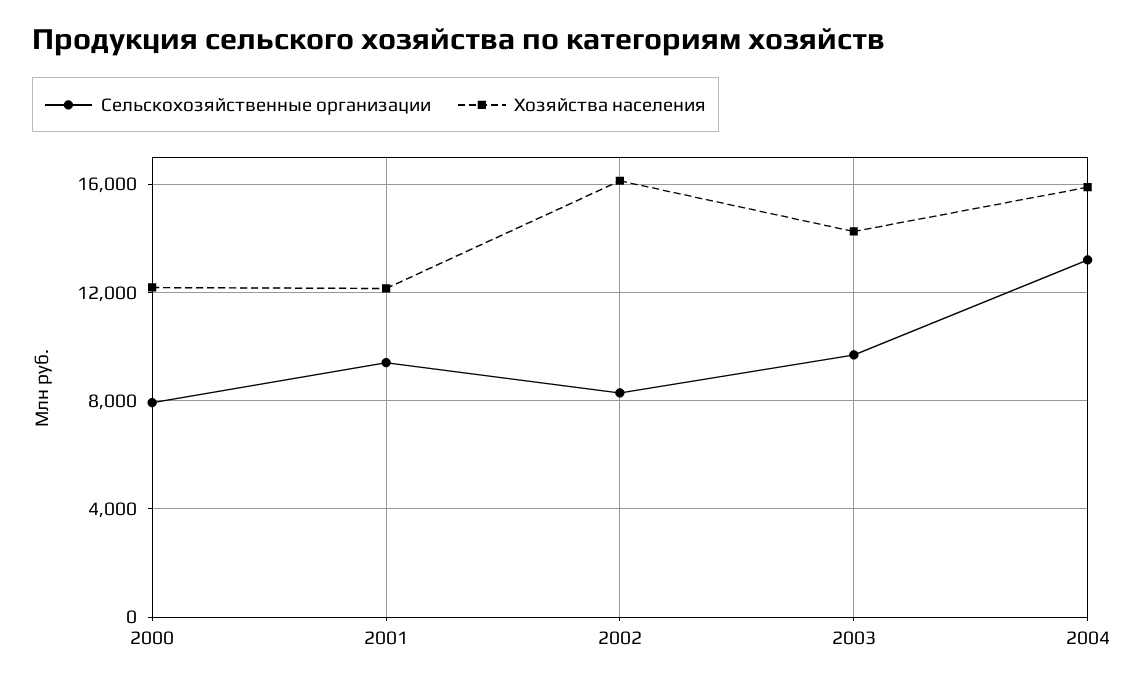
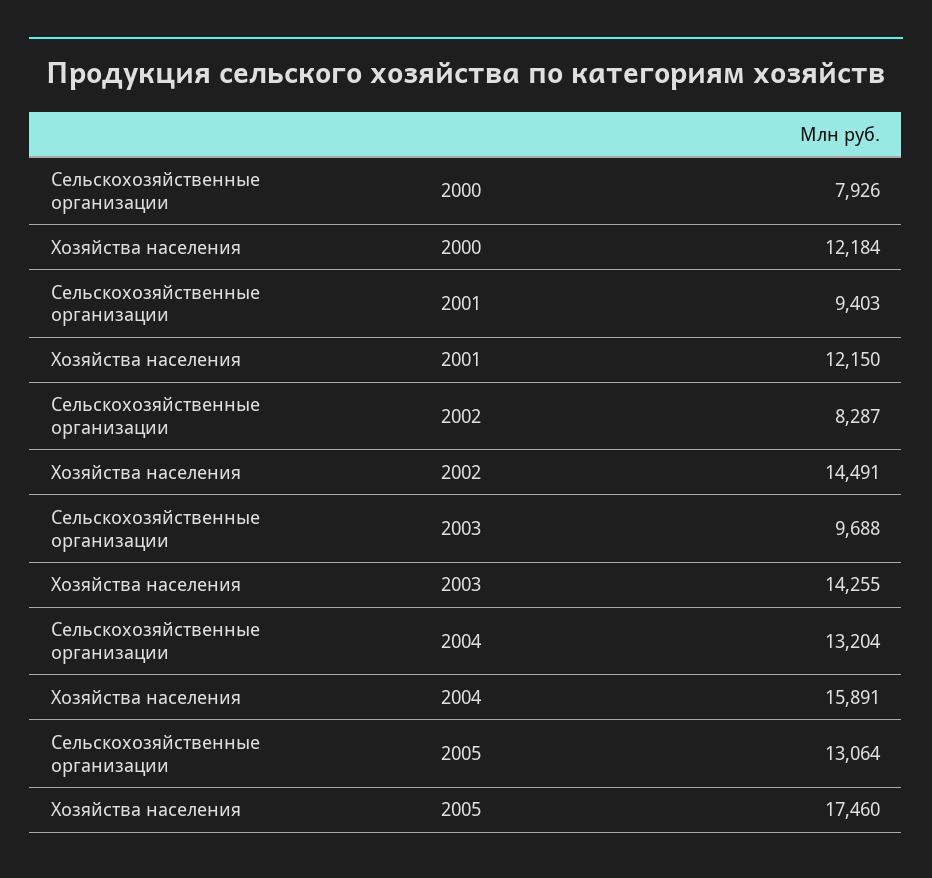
Хозяйства населения, 2002: 16000 -> 14491
Сельскохозяйственные организации, 2005: none -> 13064
Хозяйства населения, 2005: none -> 17460

